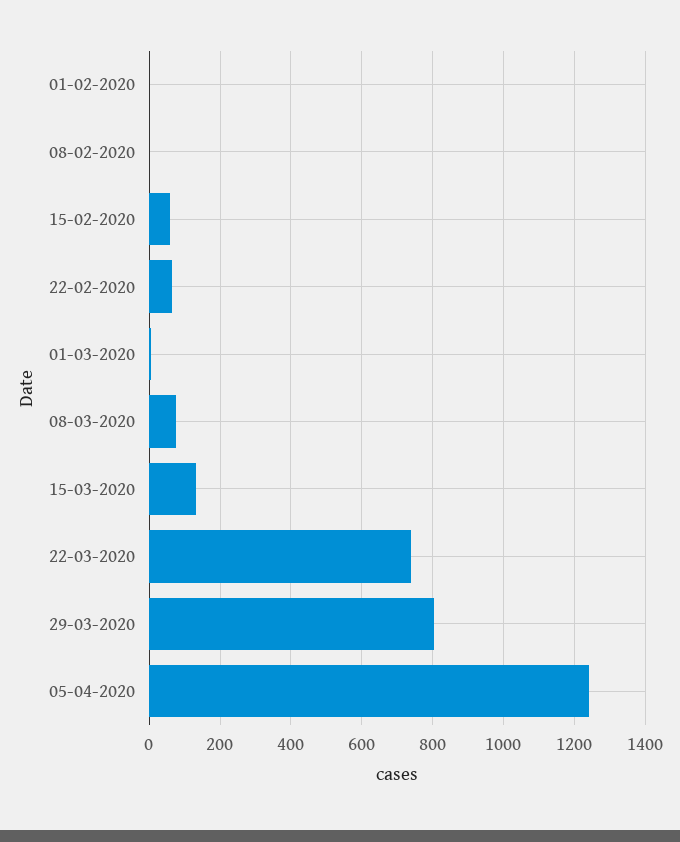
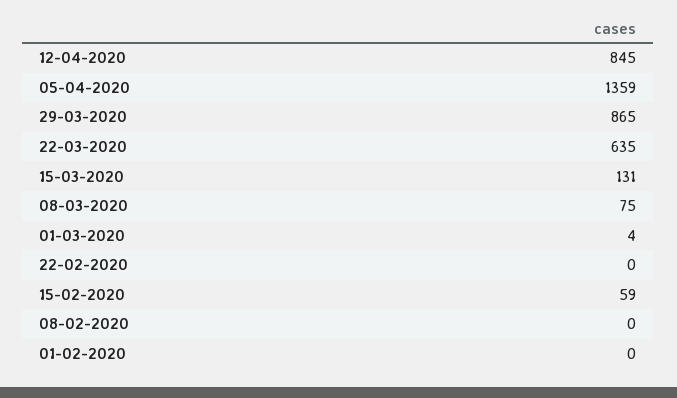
22-02-2020: 60 -> 0
22-03-2020: 740 -> 635
29-03-2020: 800 -> 865
05-04-2020: 1240 -> 1359
12-04-2020: none -> 845

